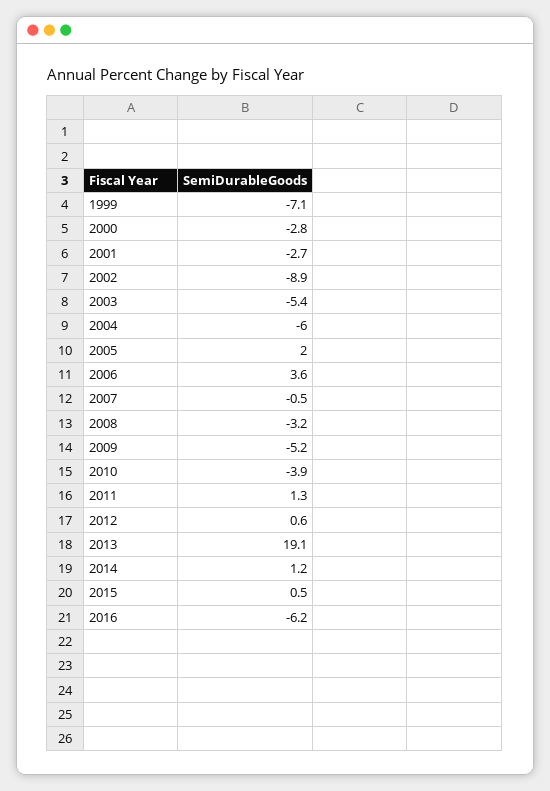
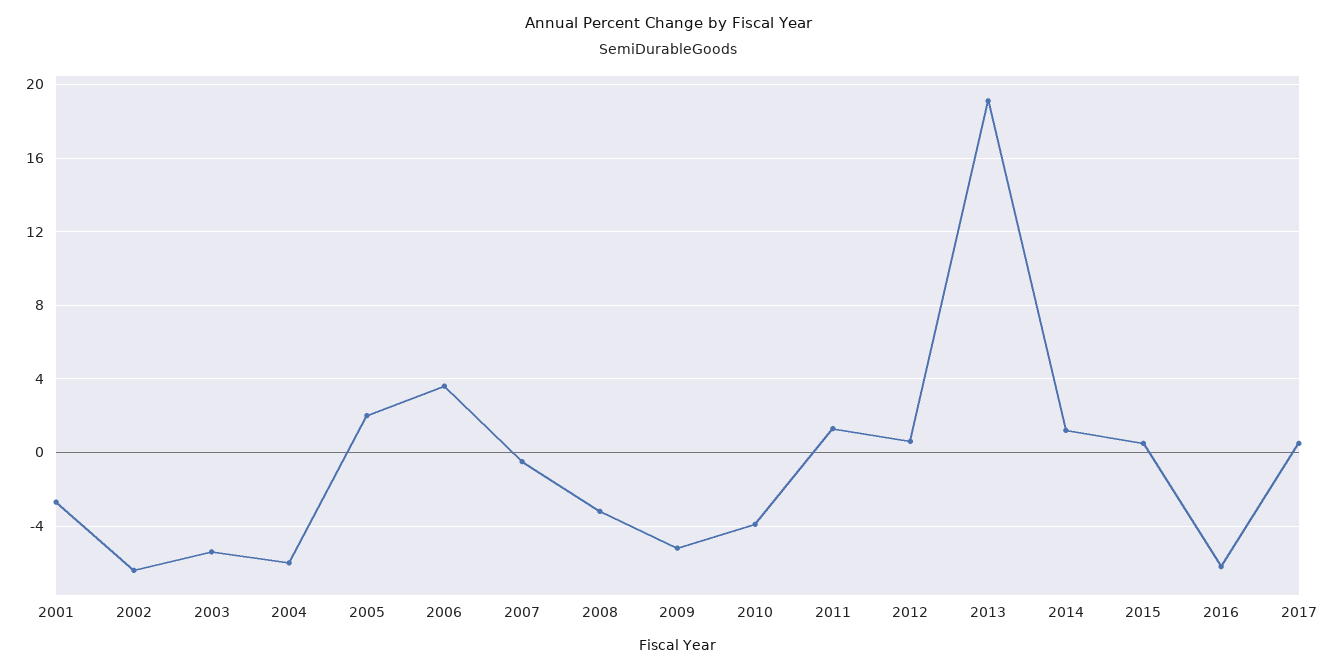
1999: -7.1 -> none
2000: -2.8 -> none
2002: -8.9 -> -6.5
2017: none -> 0.5

